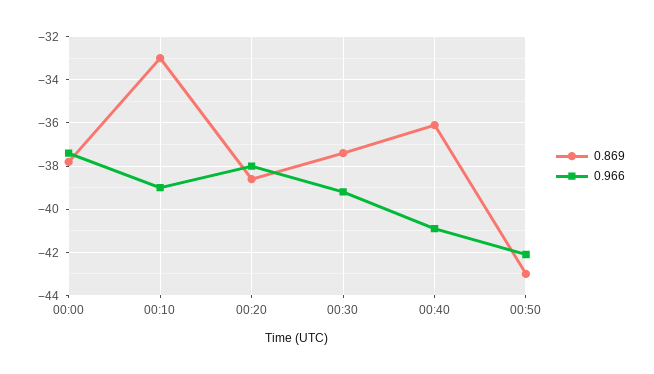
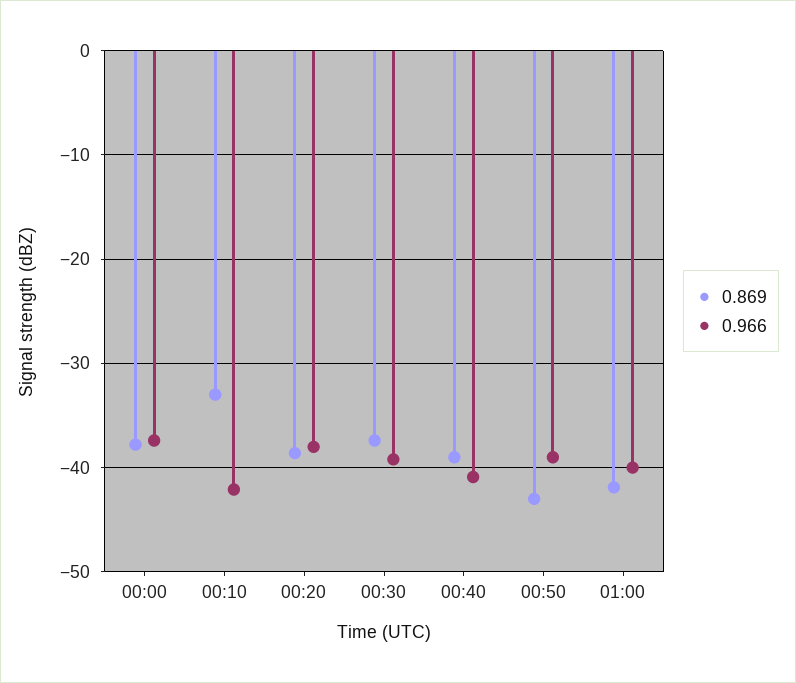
0.966, 00:10: -39 -> -42
0.869, 00:40: -36 -> -39
0.966, 00:50: -42 -> -39
0.869, 01:00: none -> -42
0.966, 01:00: none -> -40

